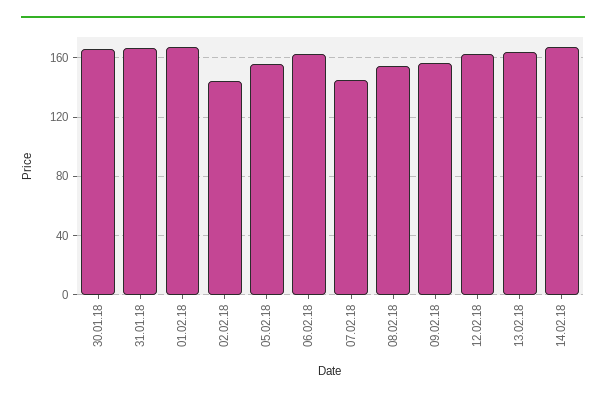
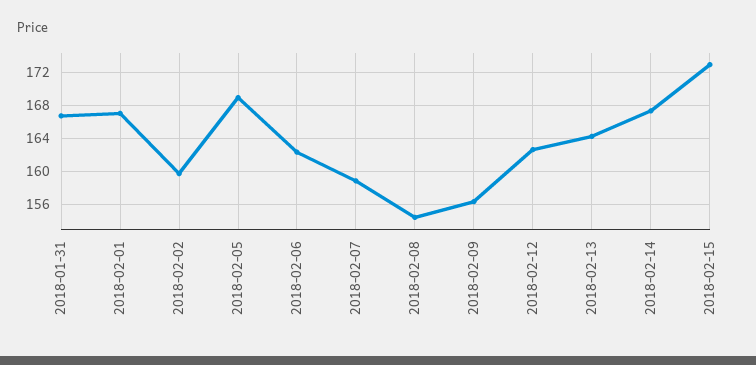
30.01.18: 165 -> none
02.02.18: 145 -> 160
05.02.18: 155 -> 169
07.02.18: 145 -> 159
2018-02-15: none -> 173

